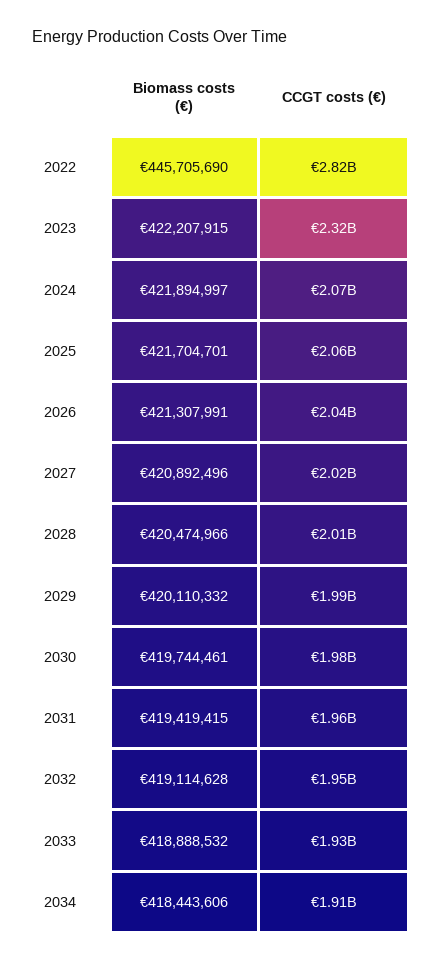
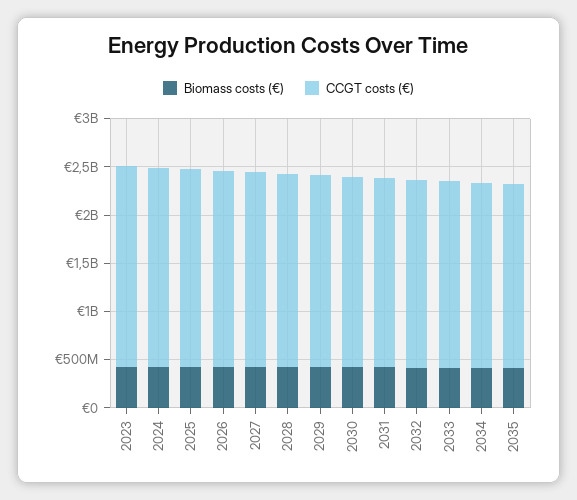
Biomass costs (€), 2022: 445705690 -> none
CCGT costs (€), 2022: 2820000000 -> none
CCGT costs (€), 2023: 2320000000 -> 2100000000
Biomass costs (€), 2035: none -> 400000000
CCGT costs (€), 2035: none -> 1900000000

